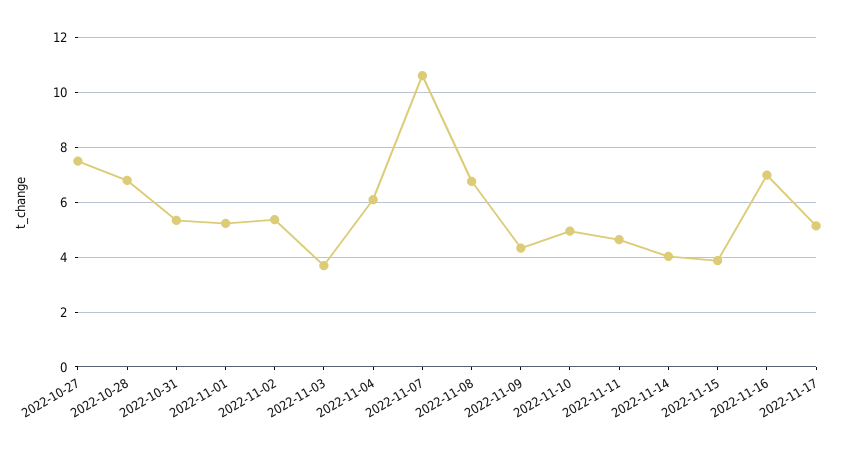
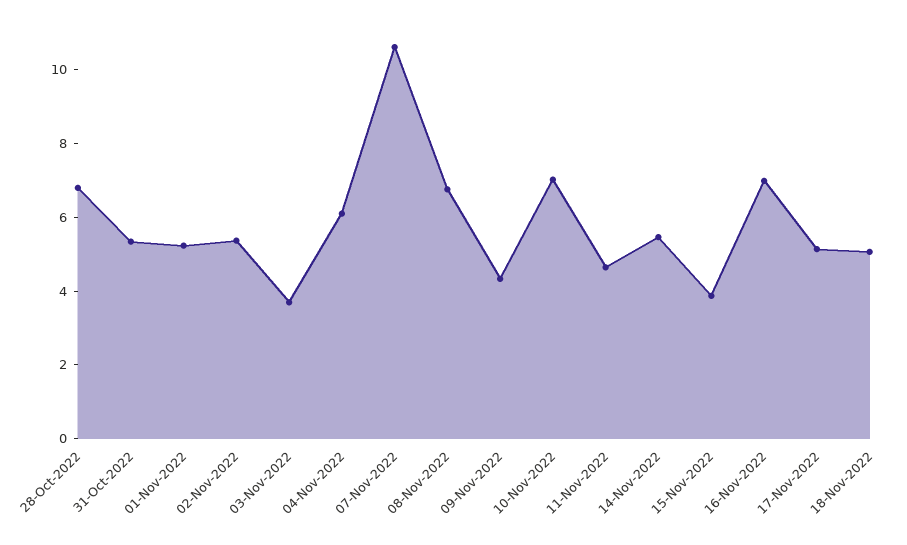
2022-10-27: 7.5 -> none
2022-11-10: 5 -> 7
2022-11-14: 4 -> 5.5
18-Nov-2022: none -> 5

